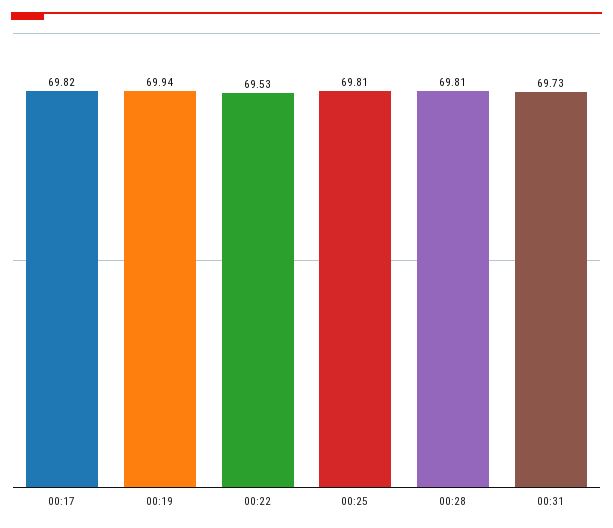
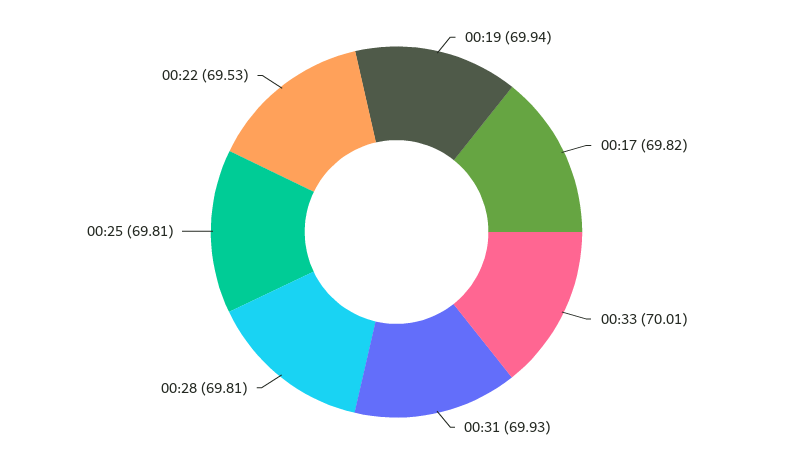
00:31: 69.73 -> 69.93
00:33: none -> 70.01

